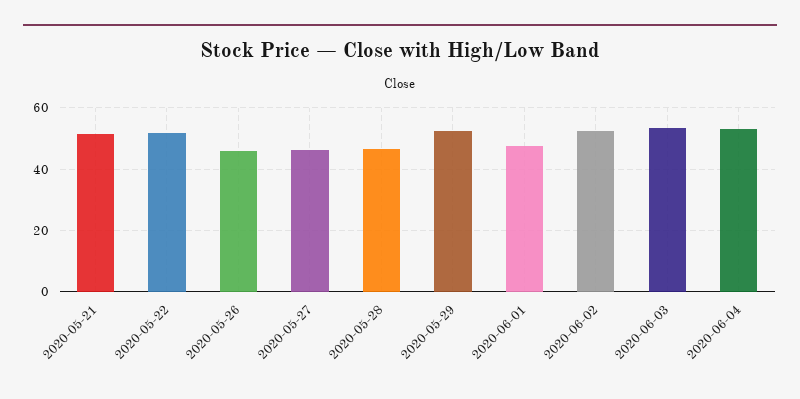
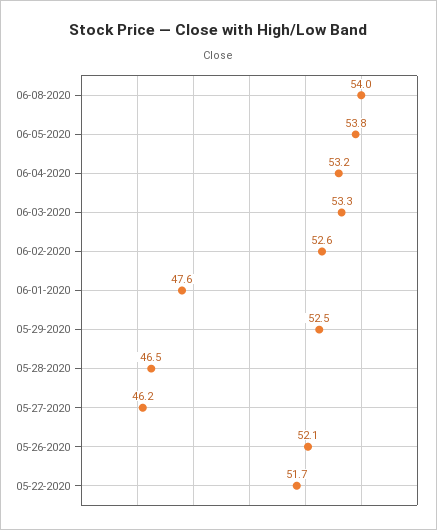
2020-05-21: 52 -> none
2020-05-26: 46 -> 52.1
06-08-2020: none -> 54
06-05-2020: none -> 53.8

